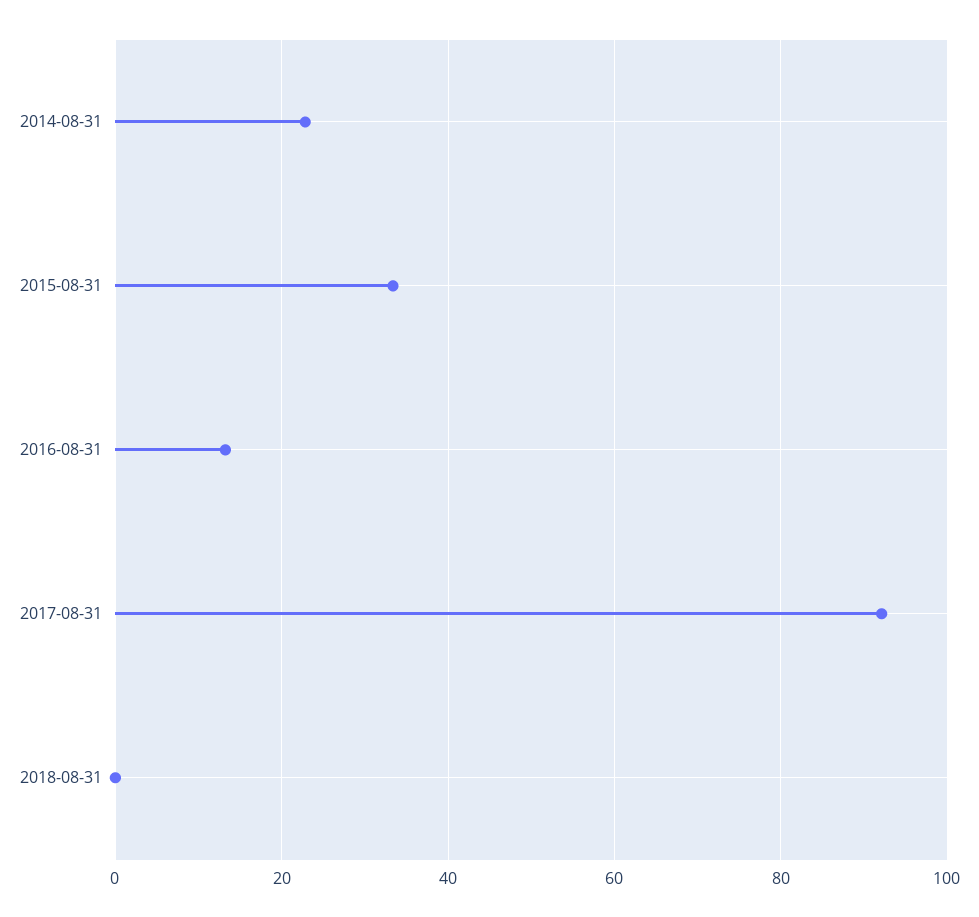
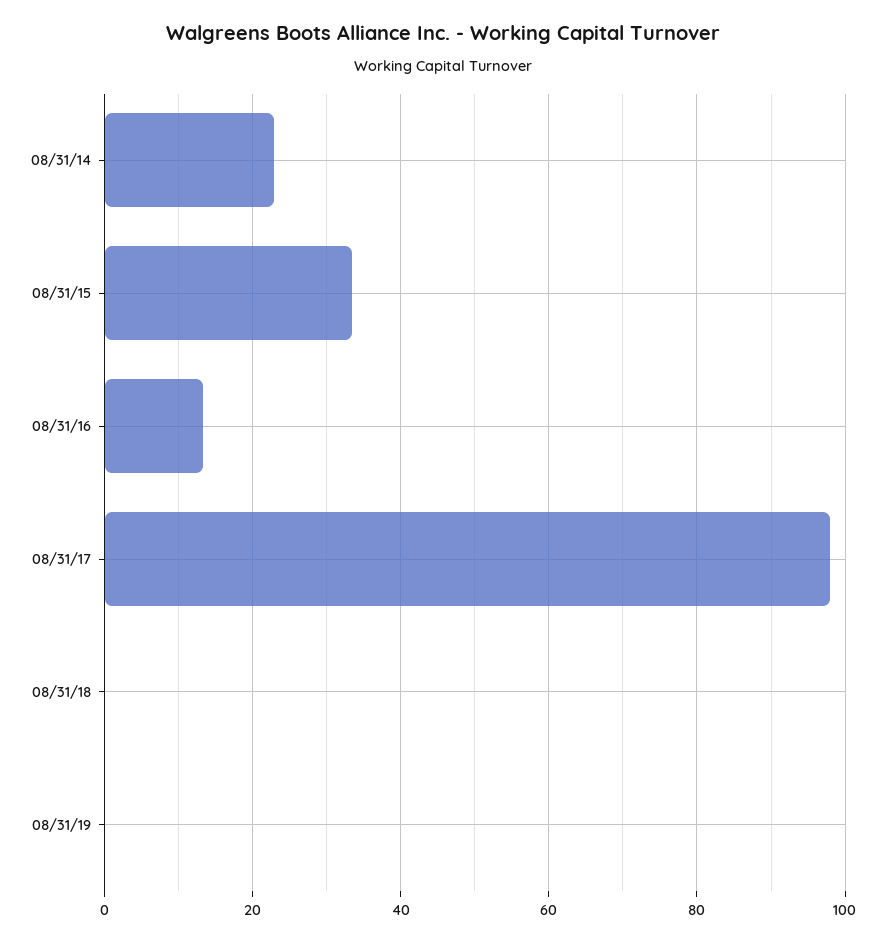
2017-08-31: 92 -> 98
08/31/19: none -> 0

